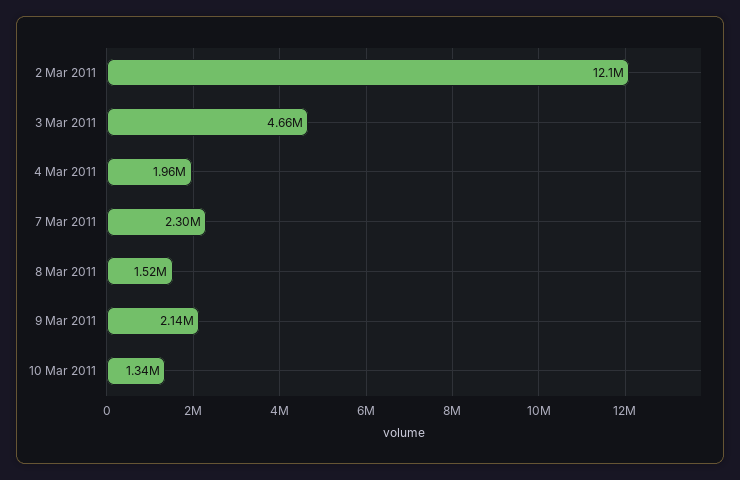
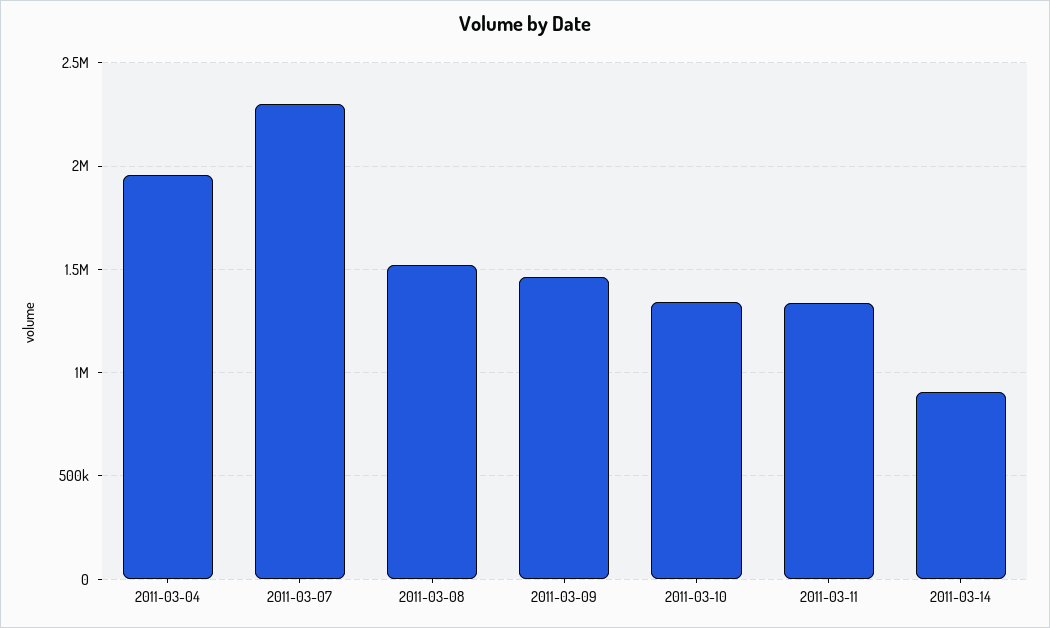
2 Mar 2011: 12100000 -> none
3 Mar 2011: 4660000 -> none
9 Mar 2011: 2140000 -> 1450000
2011-03-11: none -> 1350000
2011-03-14: none -> 900000

